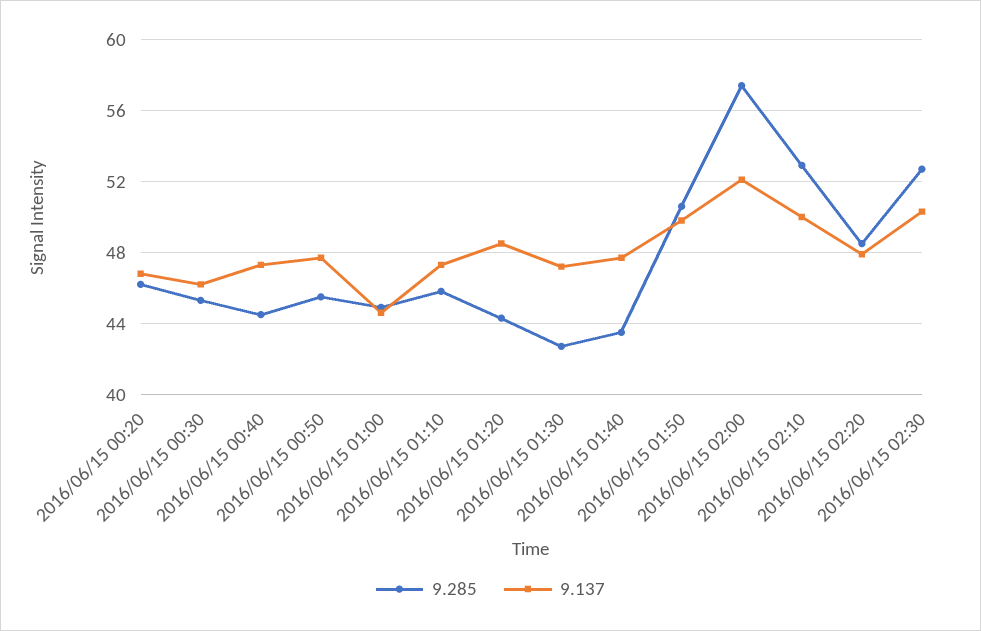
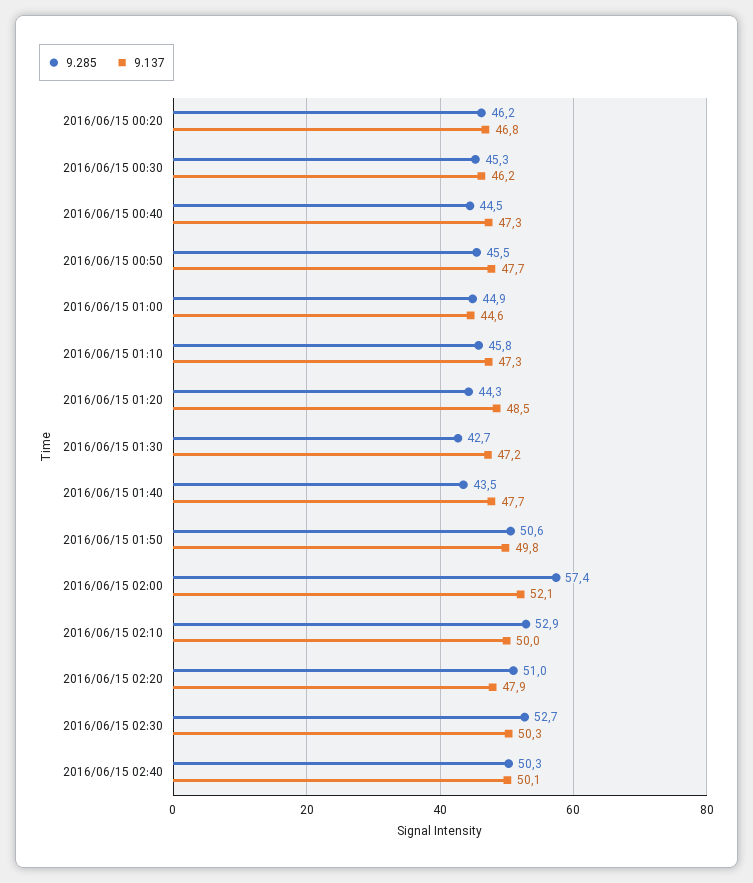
9.285, 2016/06/15 02:20: 48.5 -> 51
9.285, 2016/06/15 02:40: none -> 50.3
9.137, 2016/06/15 02:40: none -> 50.1

